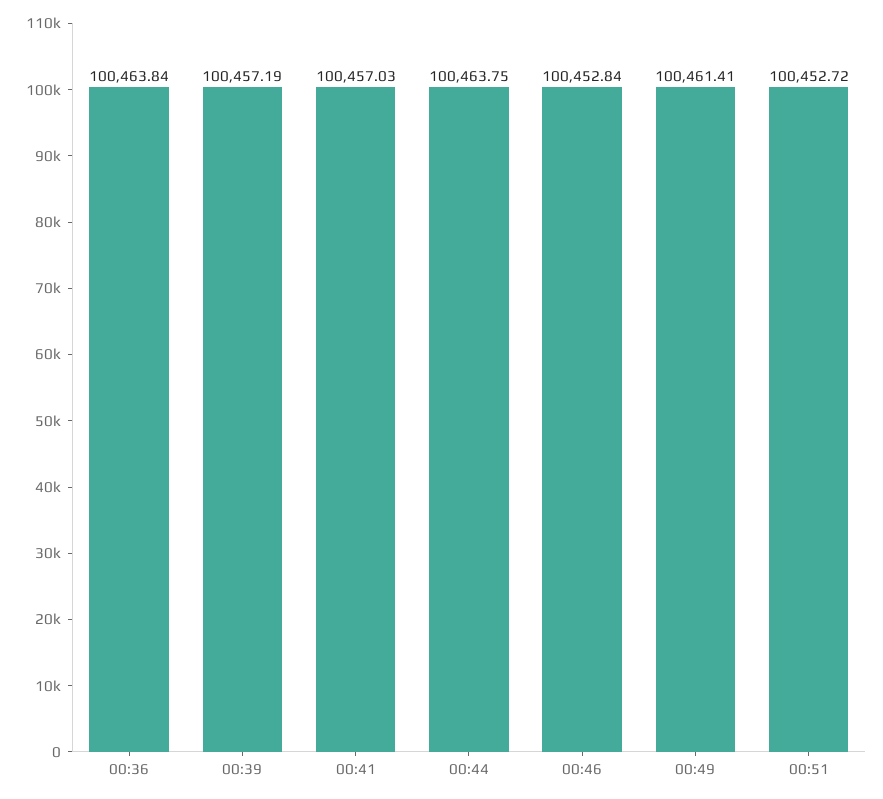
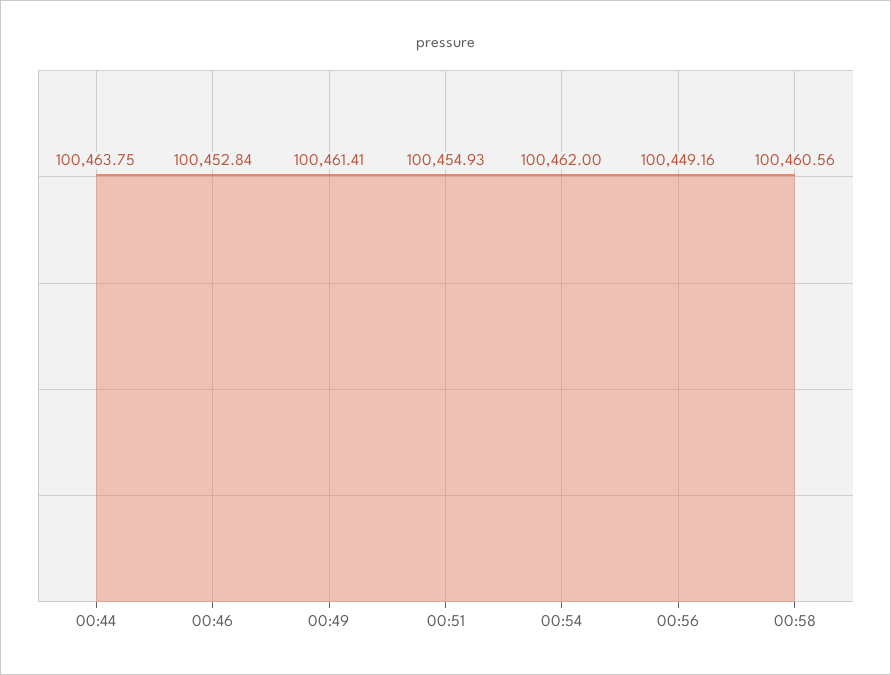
00:36: 100463.84 -> none
00:39: 100457.19 -> none
00:41: 100457.03 -> none
00:51: 100452.72 -> 100454.93
00:54: none -> 100462
00:56: none -> 100449.16
00:58: none -> 100460.56

